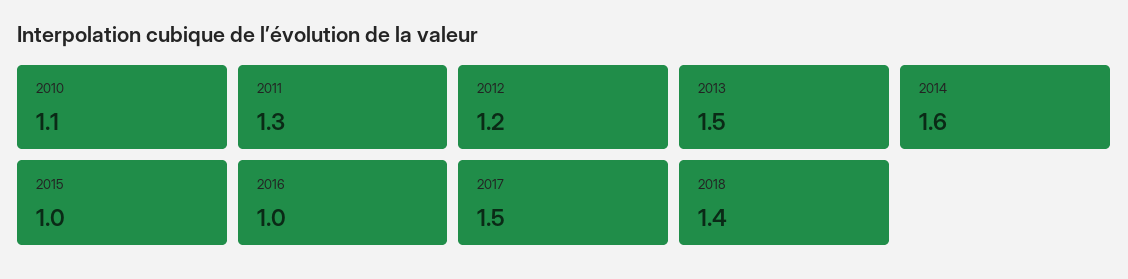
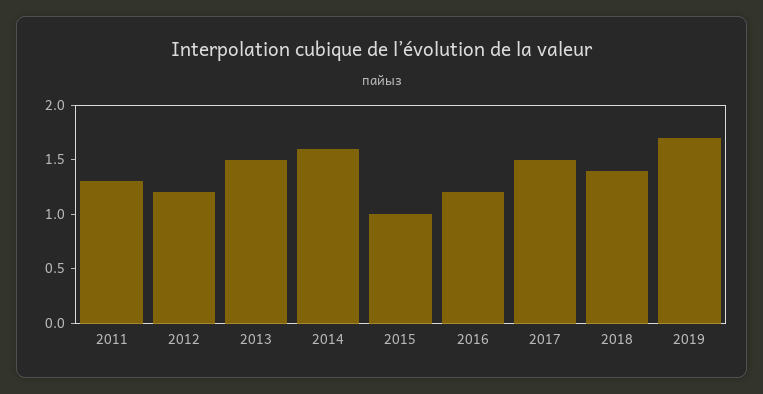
2010: 1.1 -> none
2016: 1 -> 1.2
2019: none -> 1.7

